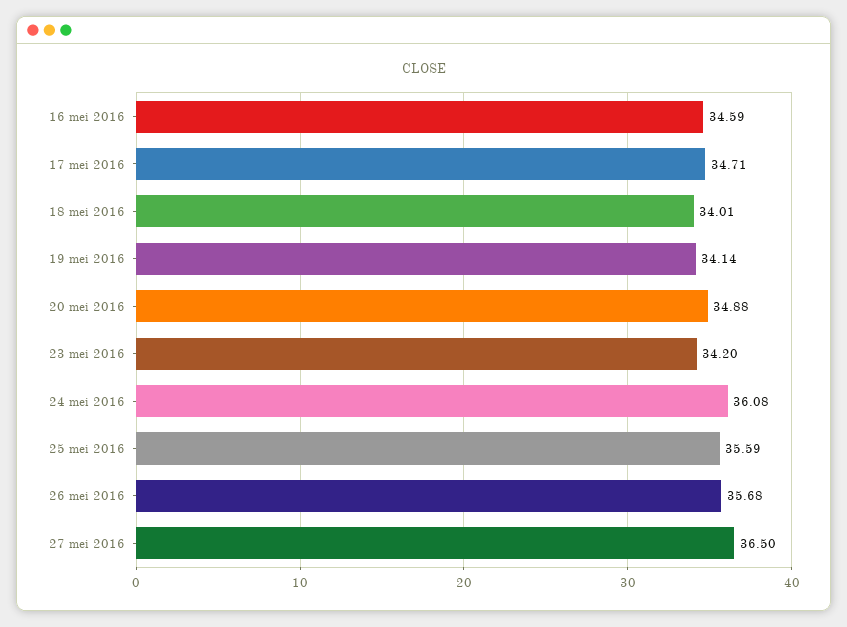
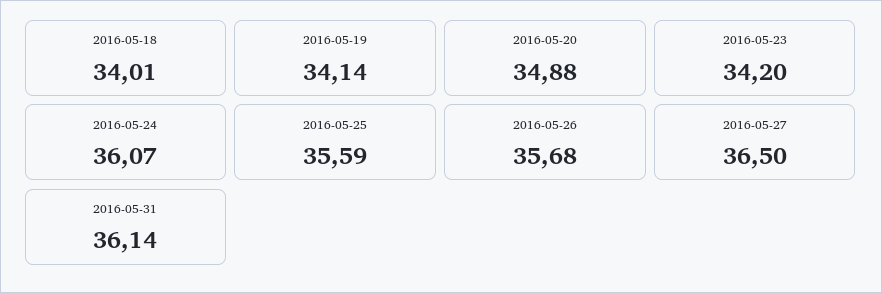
16 mei 2016: 34.59 -> none
17 mei 2016: 34.71 -> none
24 mei 2016: 36.08 -> 36.07
2016-05-31: none -> 36.14

